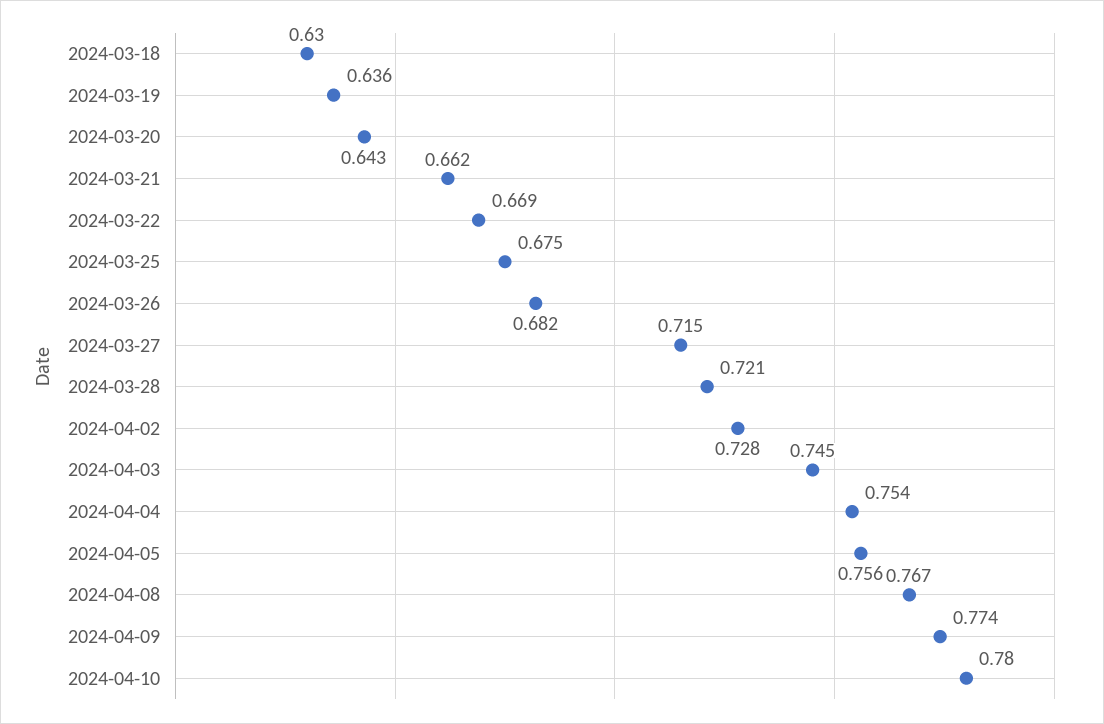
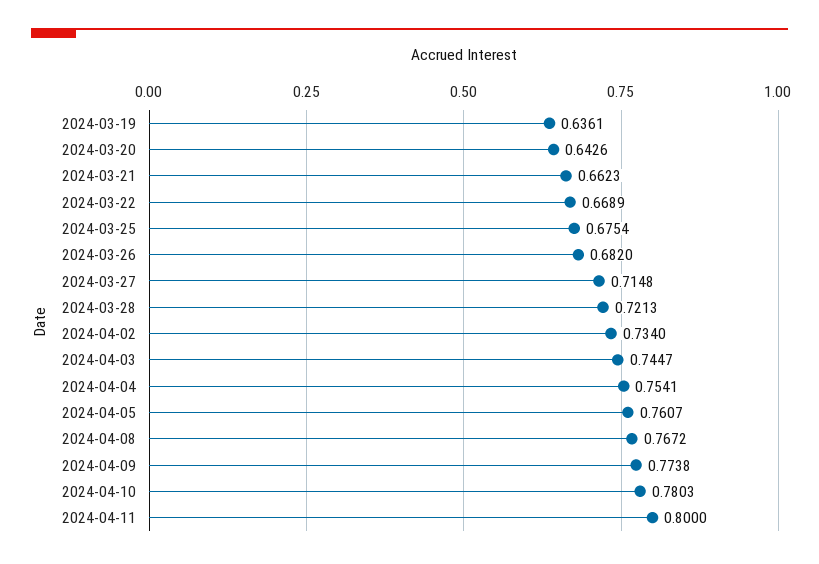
2024-03-18: 0.63 -> none
2024-04-02: 0.728 -> 0.734
2024-04-05: 0.756 -> 0.7607
2024-04-11: none -> 0.8

